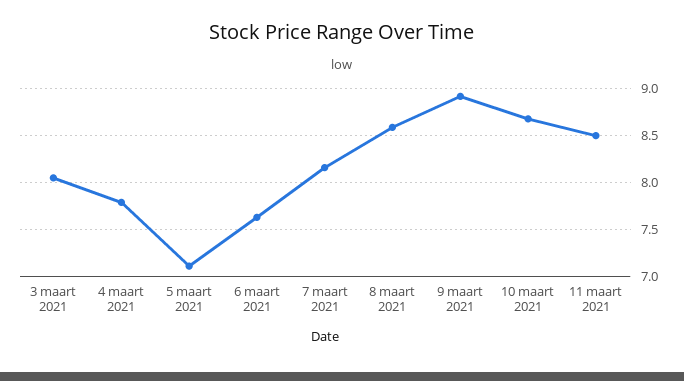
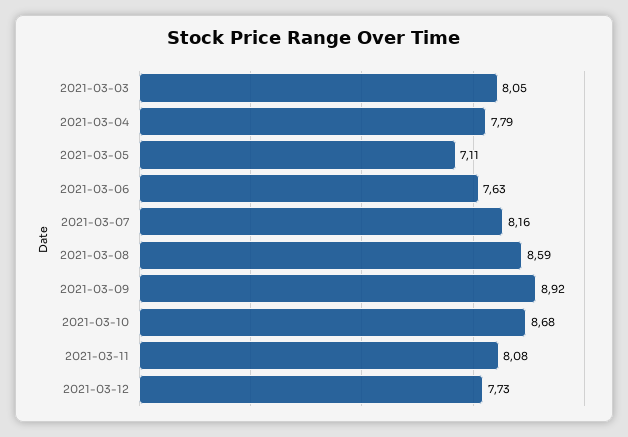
11 maart 2021: 8.5 -> 8.08
2021-03-12: none -> 7.73

